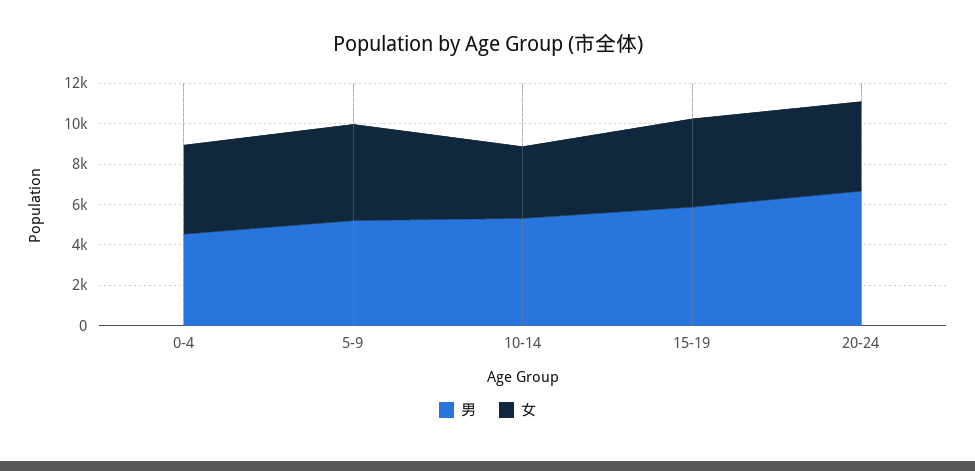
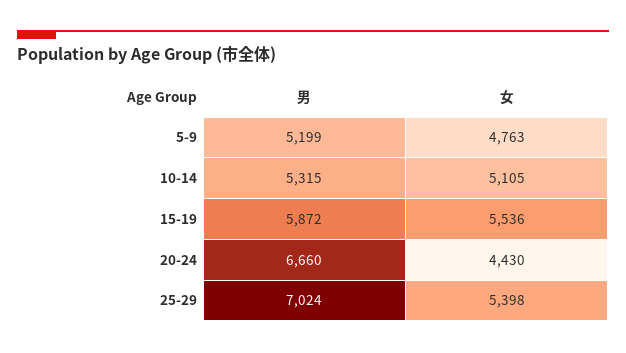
男, 0-4: 4500 -> none
女, 0-4: 4500 -> none
女, 10-14: 3500 -> 5105
女, 15-19: 4500 -> 5536
男, 25-29: none -> 7024
女, 25-29: none -> 5398

